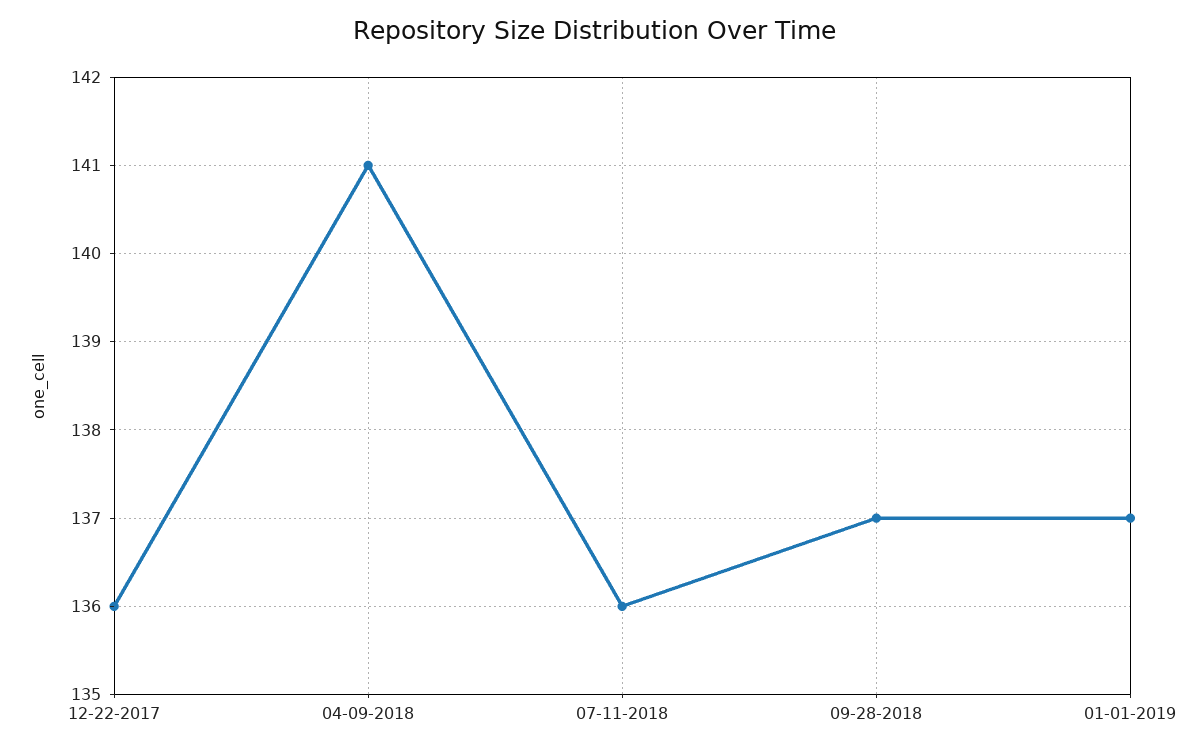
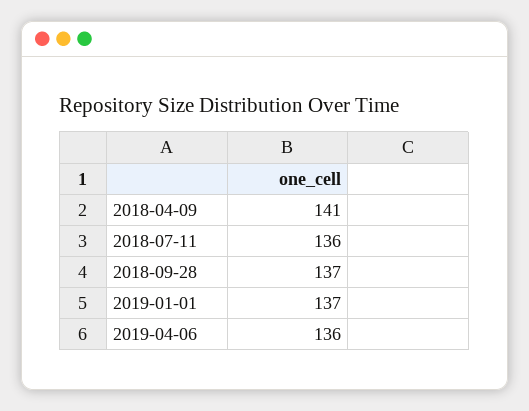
12-22-2017: 136 -> none
2019-04-06: none -> 136

